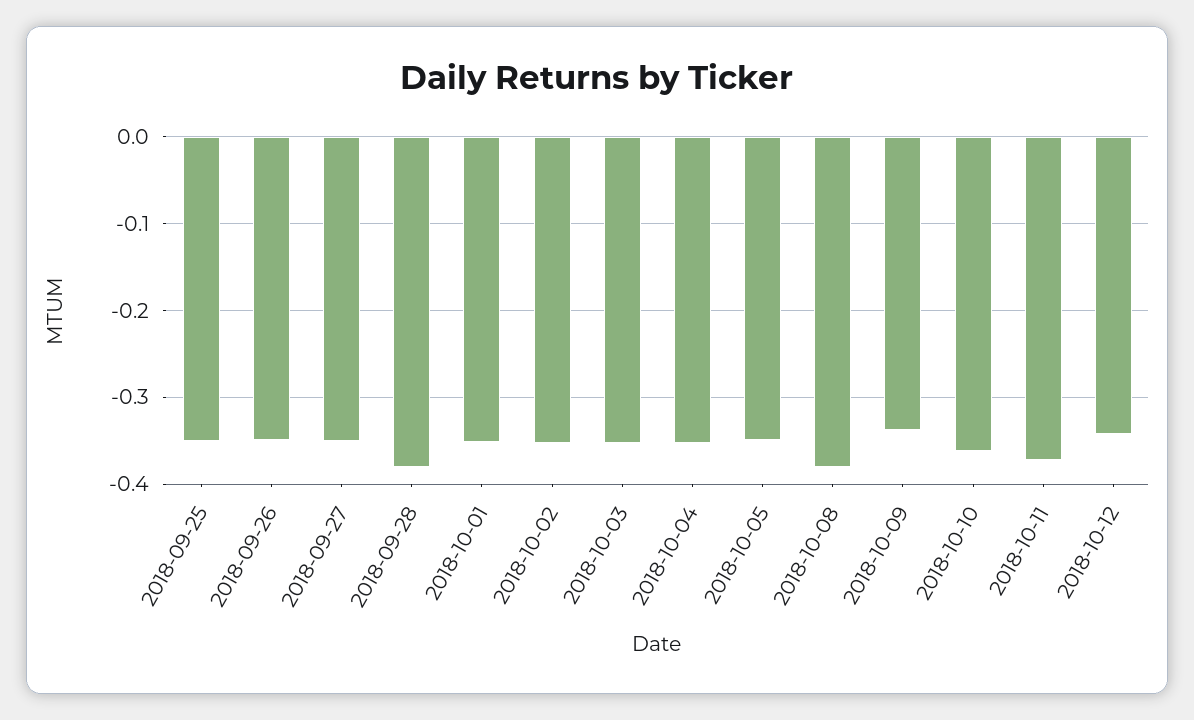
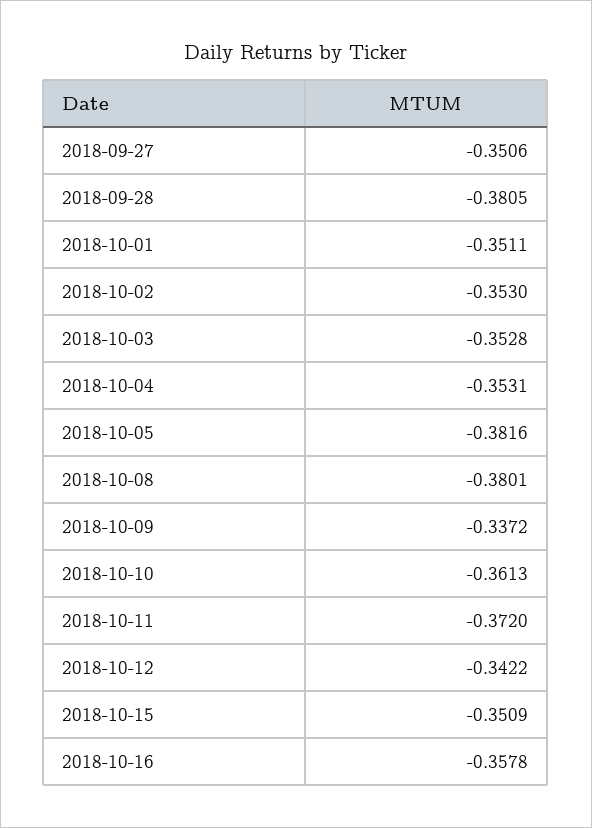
2018-09-25: -0.35 -> none
2018-09-26: -0.35 -> none
2018-10-05: -0.35 -> -0.3816
2018-10-15: none -> -0.3509
2018-10-16: none -> -0.3578

